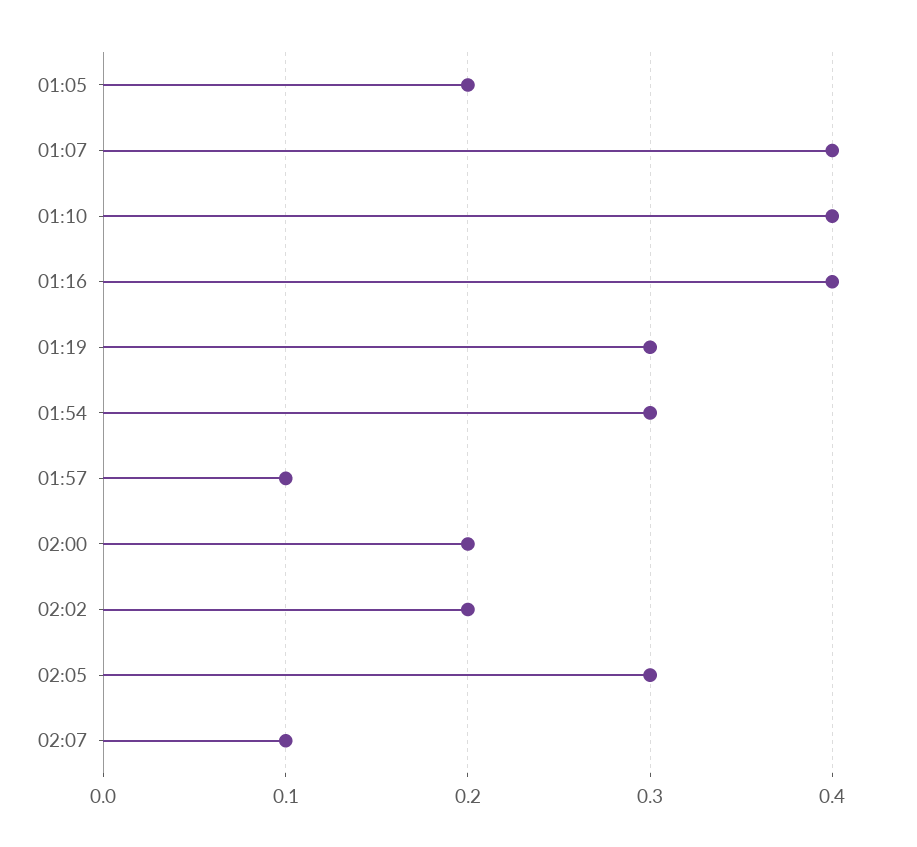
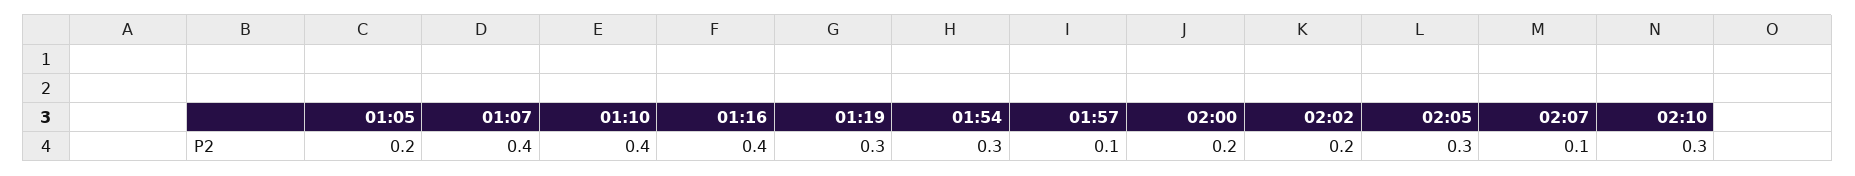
02:10: none -> 0.3

